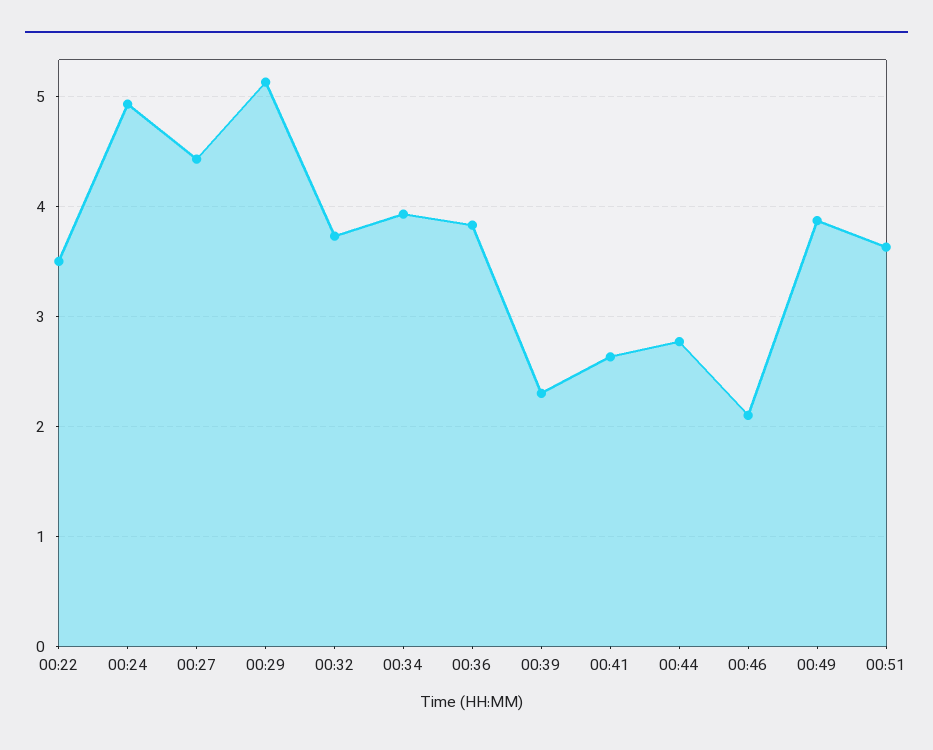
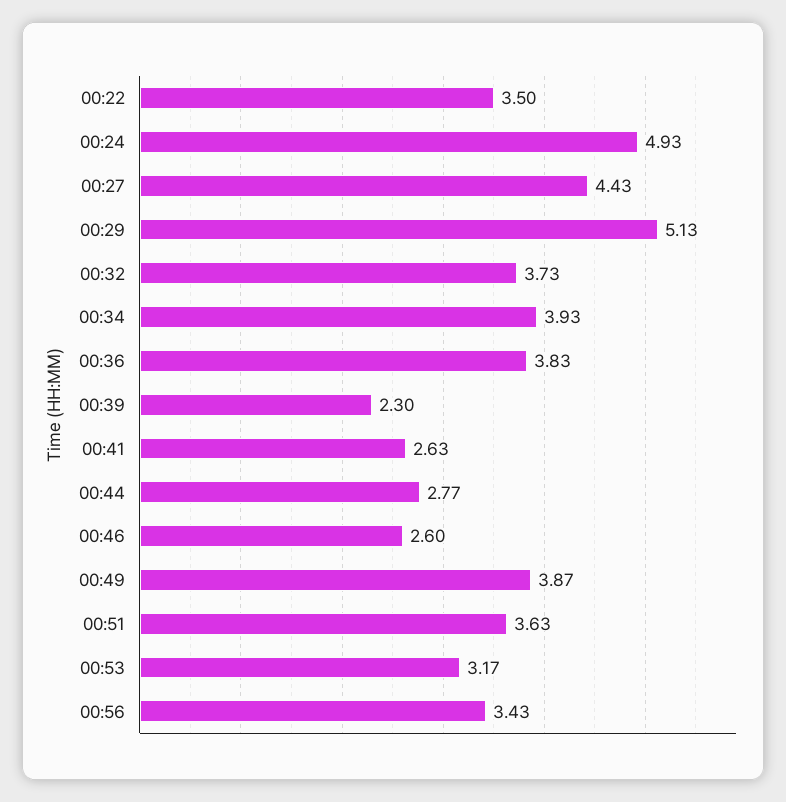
00:46: 2.1 -> 2.6
00:53: none -> 3.17
00:56: none -> 3.43

